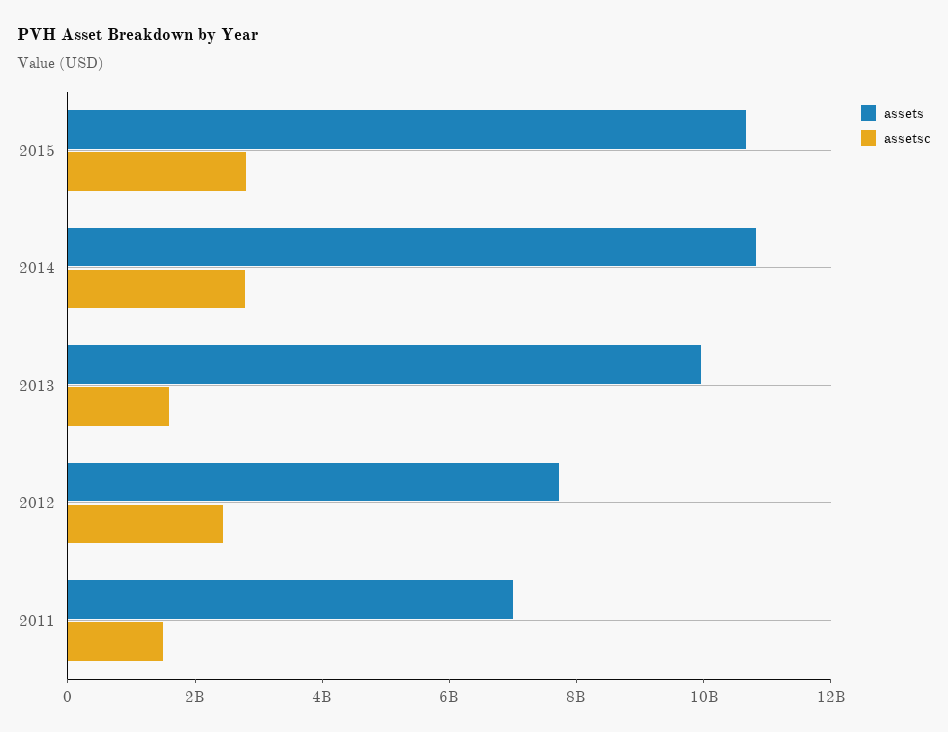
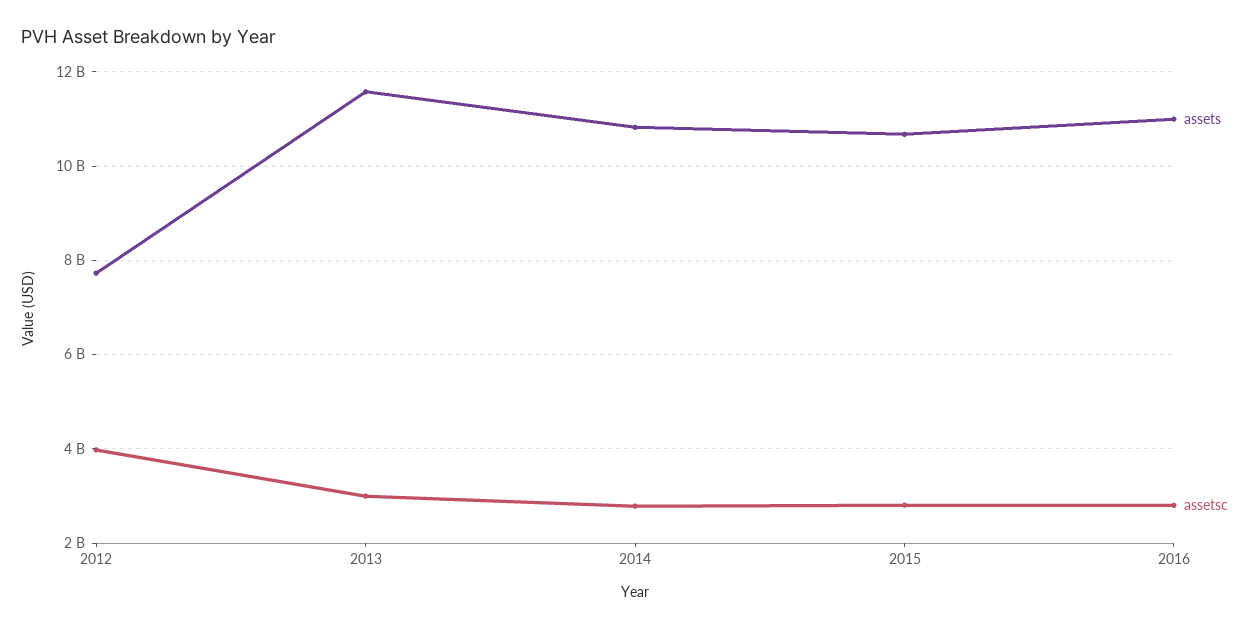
assets, 2013: 10000000000 -> 11600000000
assetsc, 2013: 1500000000 -> 3000000000
assetsc, 2012: 2500000000 -> 4000000000
assets, 2011: 7000000000 -> none
assetsc, 2011: 1500000000 -> none
assets, 2016: none -> 11000000000
assetsc, 2016: none -> 2800000000

